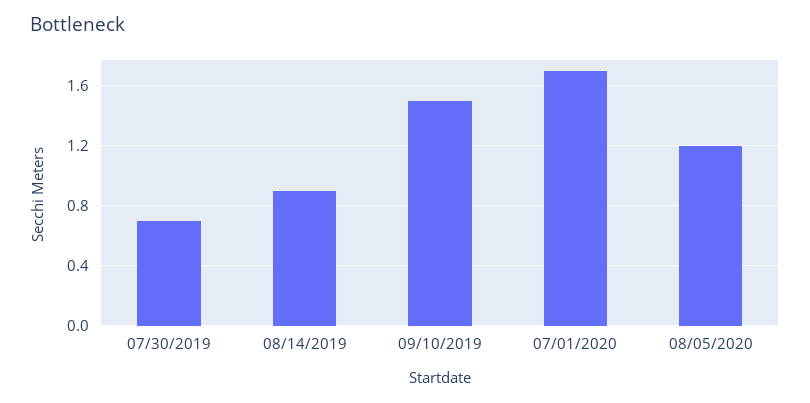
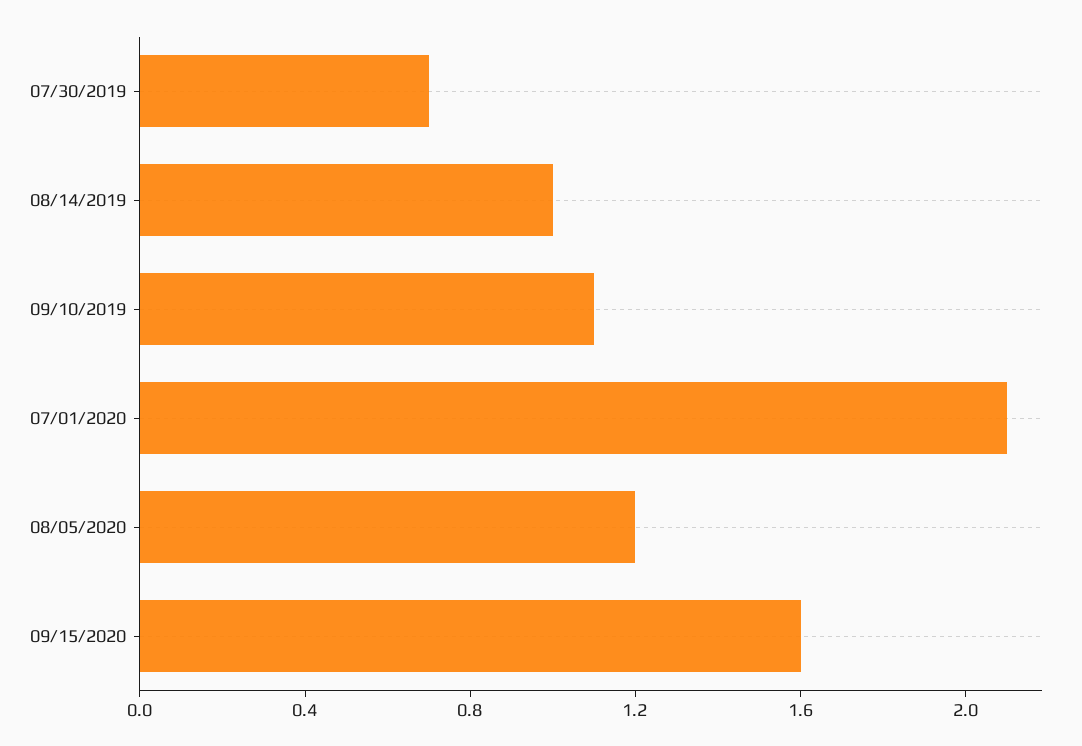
08/14/2019: 0.9 -> 1
09/10/2019: 1.5 -> 1.1
07/01/2020: 1.7 -> 2.1
09/15/2020: none -> 1.6

